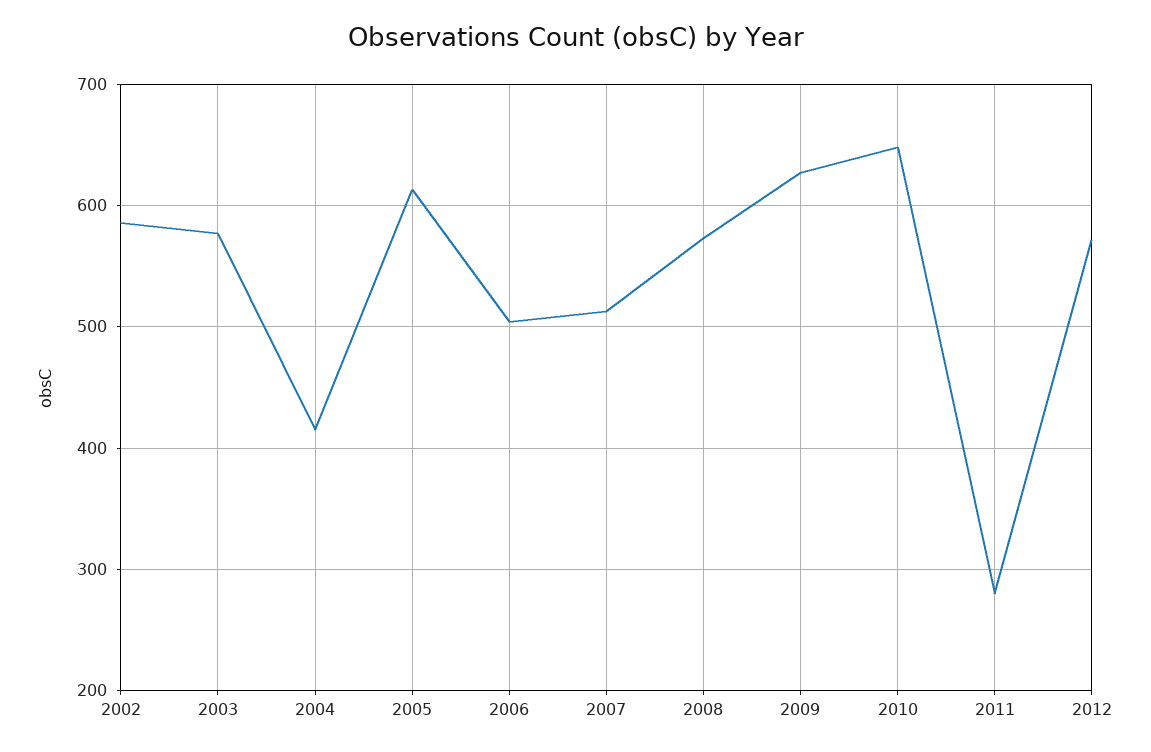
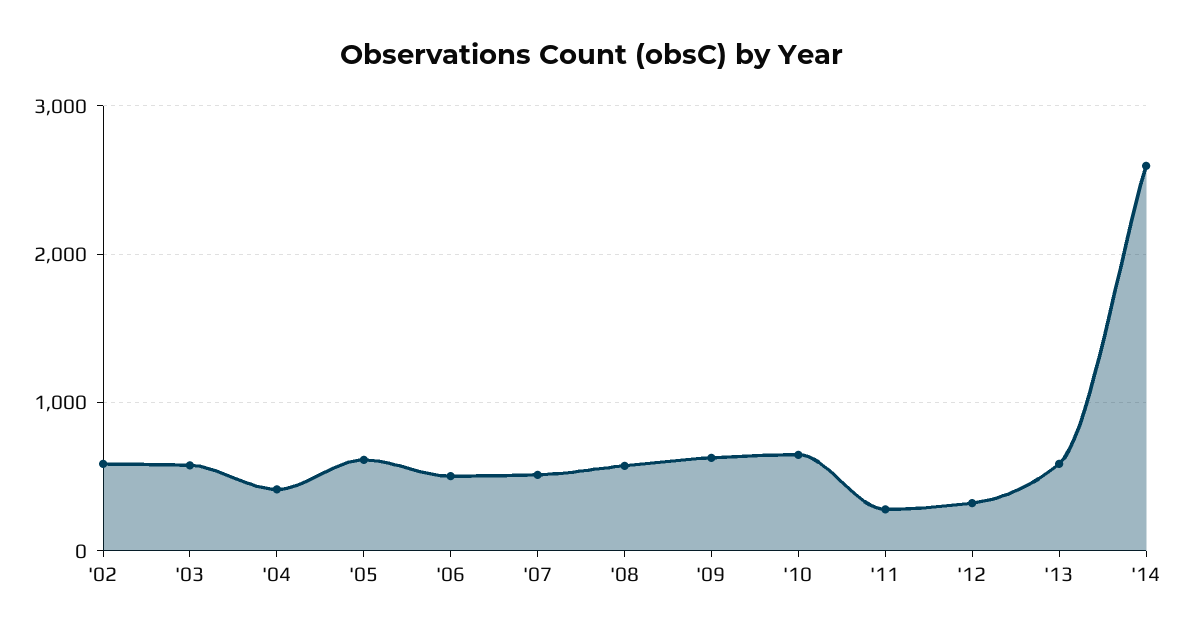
2012: 570 -> 300
'13: none -> 600
'14: none -> 2600

